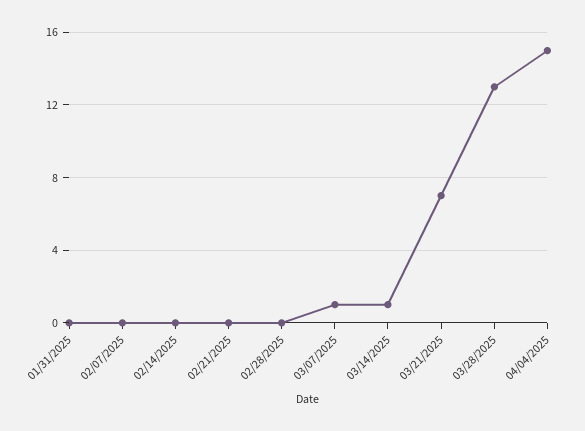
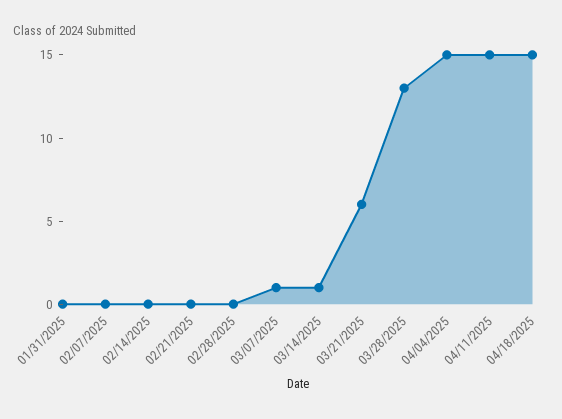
03/21/2025: 7 -> 6
04/11/2025: none -> 15
04/18/2025: none -> 15

